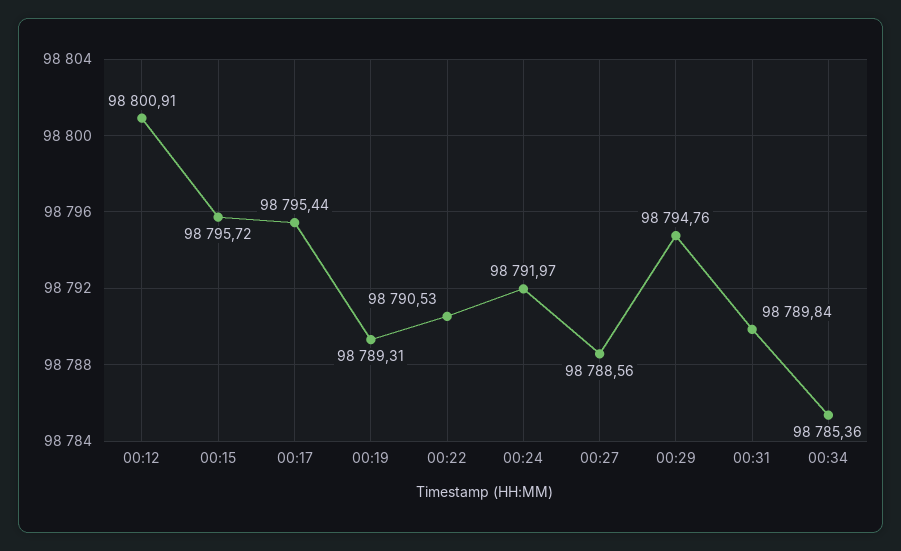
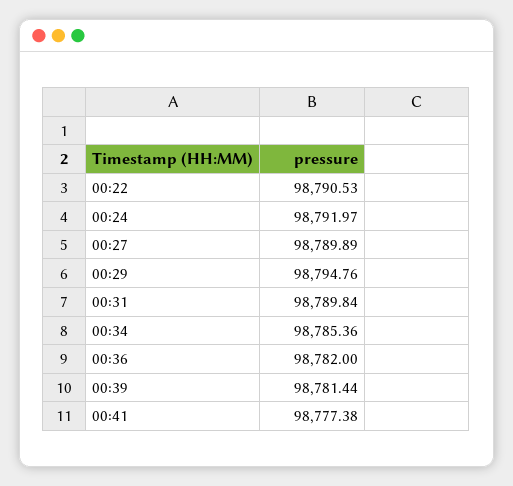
00:12: 98800.91 -> none
00:15: 98795.72 -> none
00:17: 98795.44 -> none
00:19: 98789.31 -> none
00:27: 98788.56 -> 98789.89
00:36: none -> 98782
00:39: none -> 98781.44
00:41: none -> 98777.38

